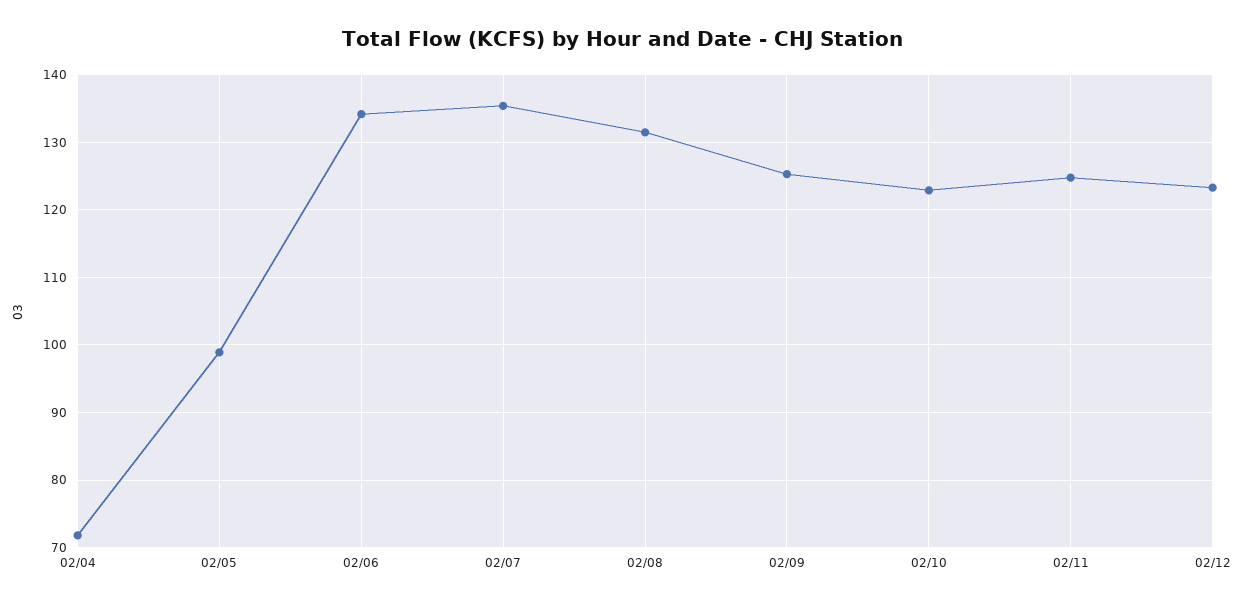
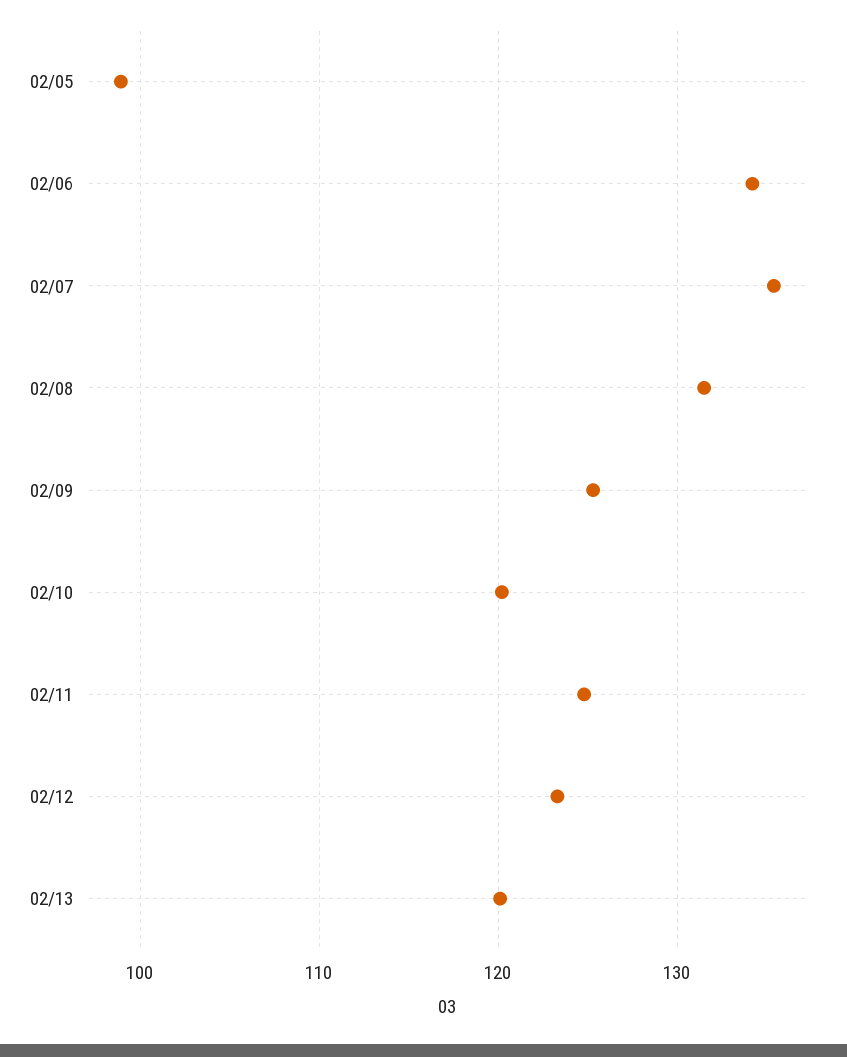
02/04: 72 -> none
02/10: 123 -> 120
02/13: none -> 120

